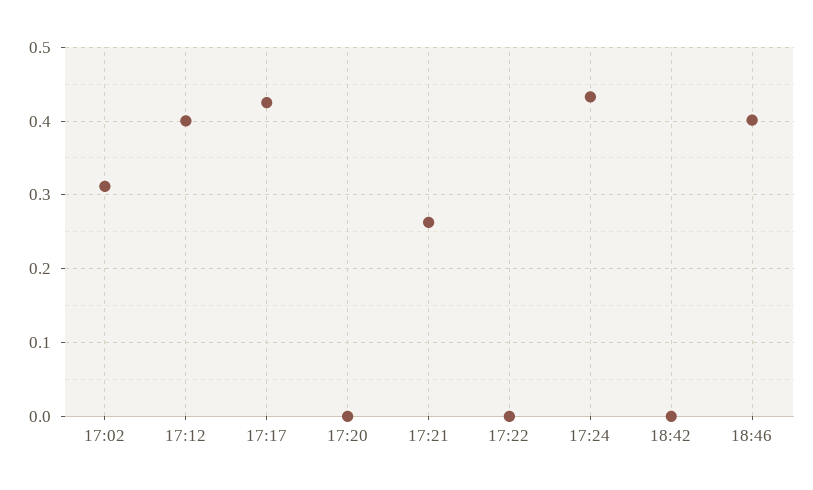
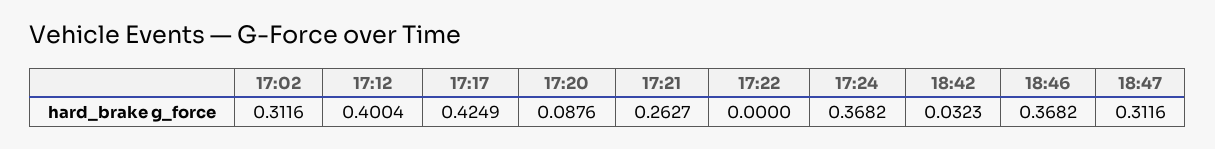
17:20: 0 -> 0.0876
17:24: 0.43 -> 0.3682
18:42: 0 -> 0.0323
18:46: 0.4 -> 0.3682
18:47: none -> 0.3116

